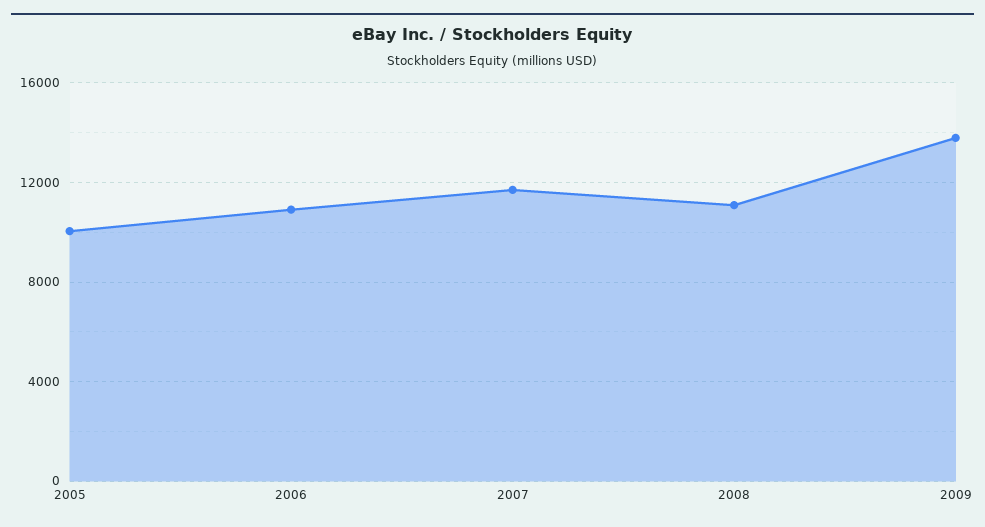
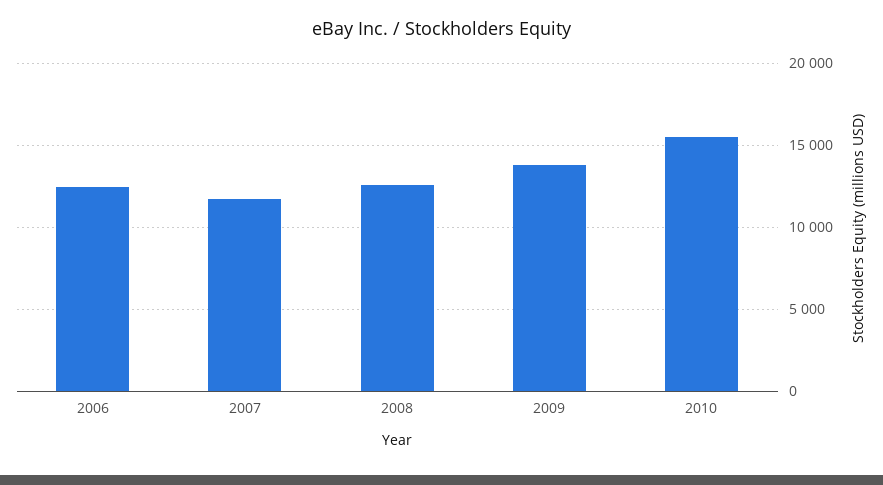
2005: 10000 -> none
2006: 11000 -> 12500
2008: 11000 -> 12500
2010: none -> 15500

